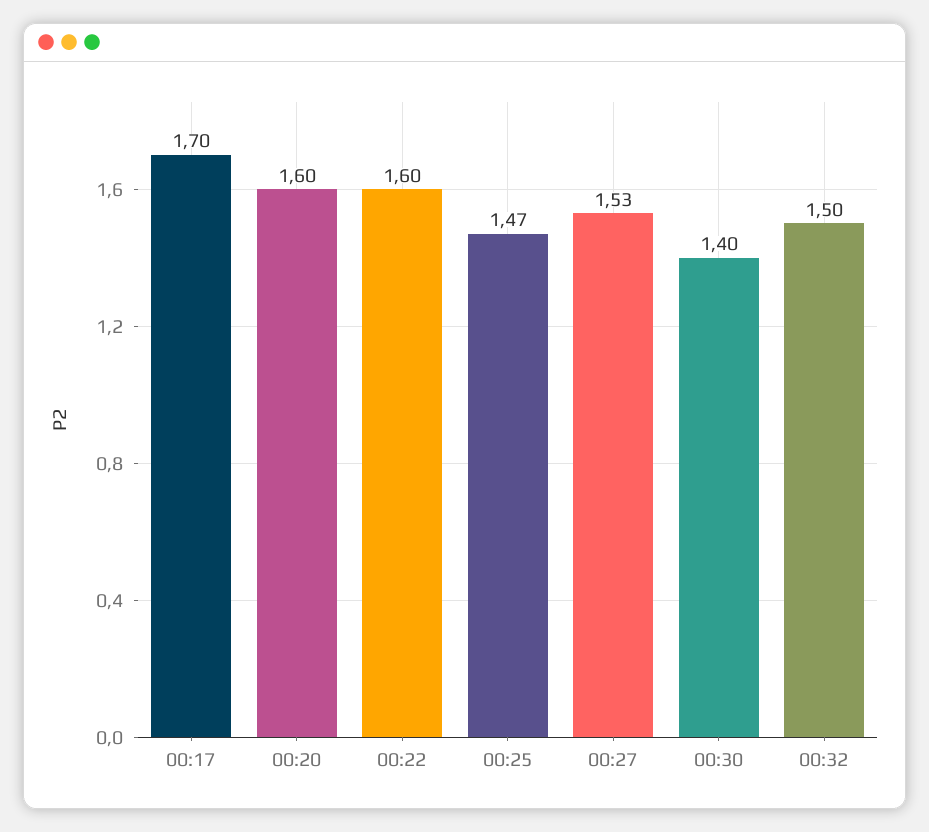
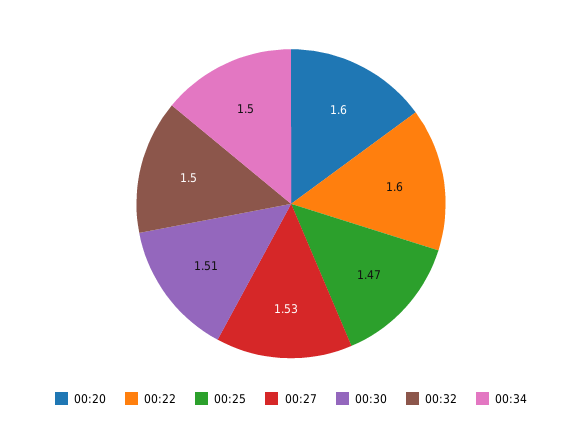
00:17: 1.7 -> none
00:30: 1.4 -> 1.51
00:34: none -> 1.5

